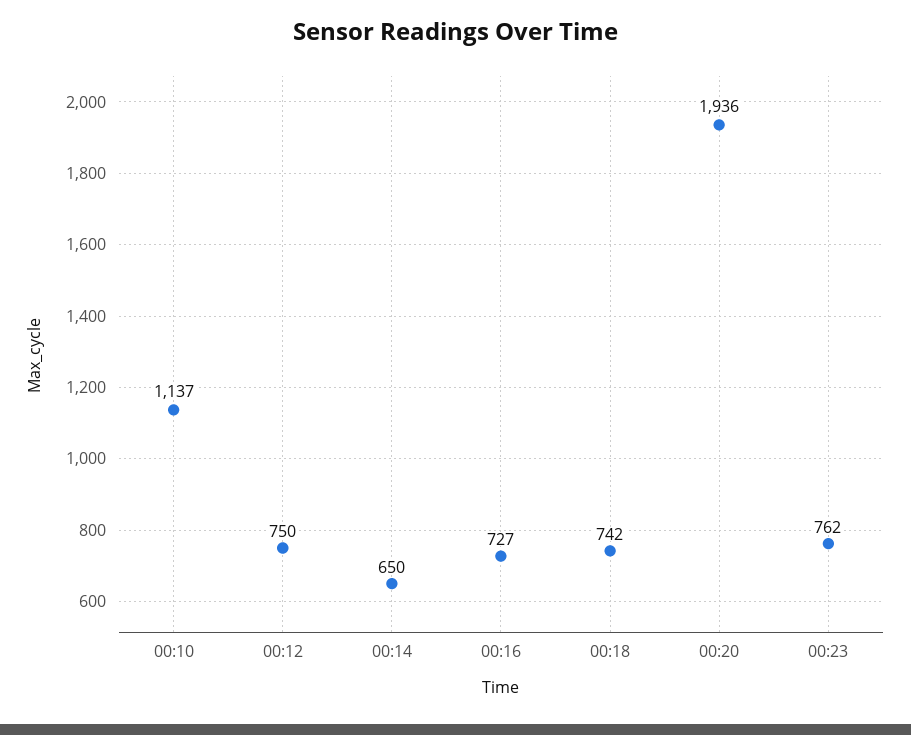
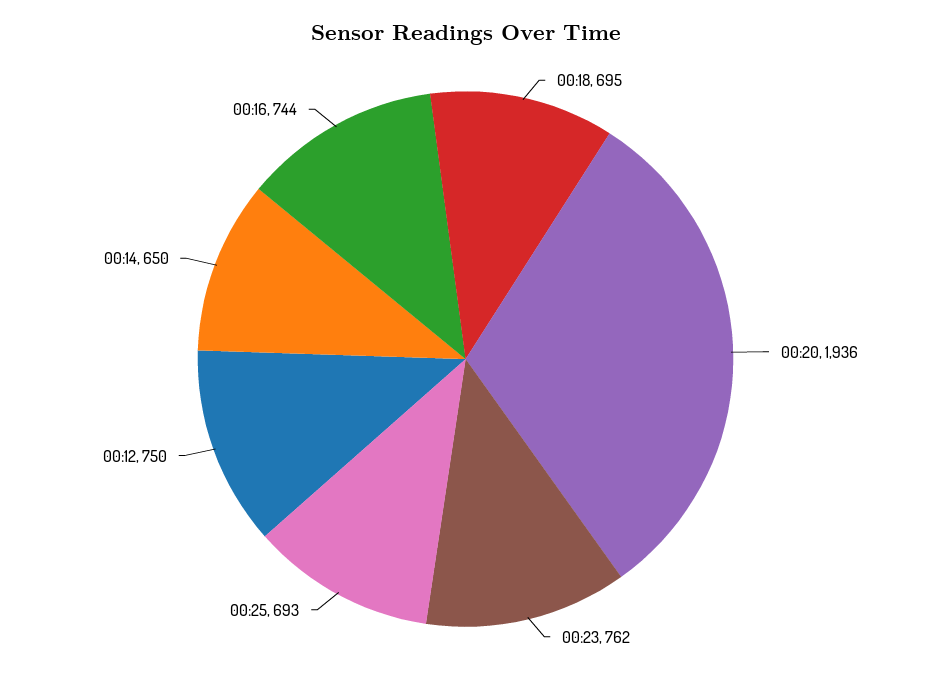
00:10: 1137 -> none
00:16: 727 -> 744
00:18: 742 -> 695
00:25: none -> 693

